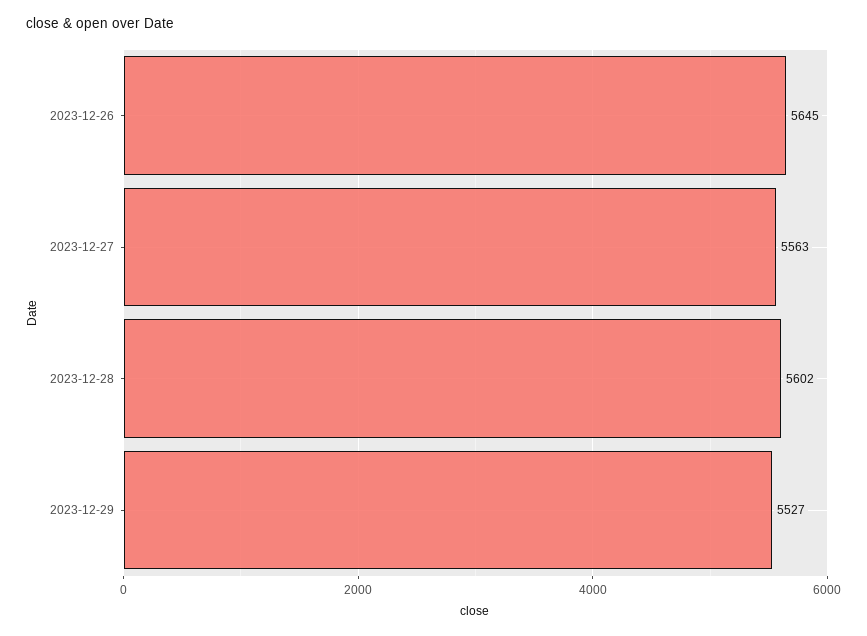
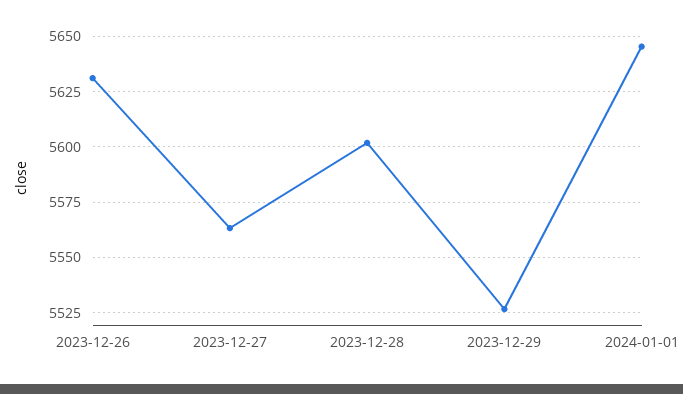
2023-12-26: 5645 -> 5630
2024-01-01: none -> 5645

